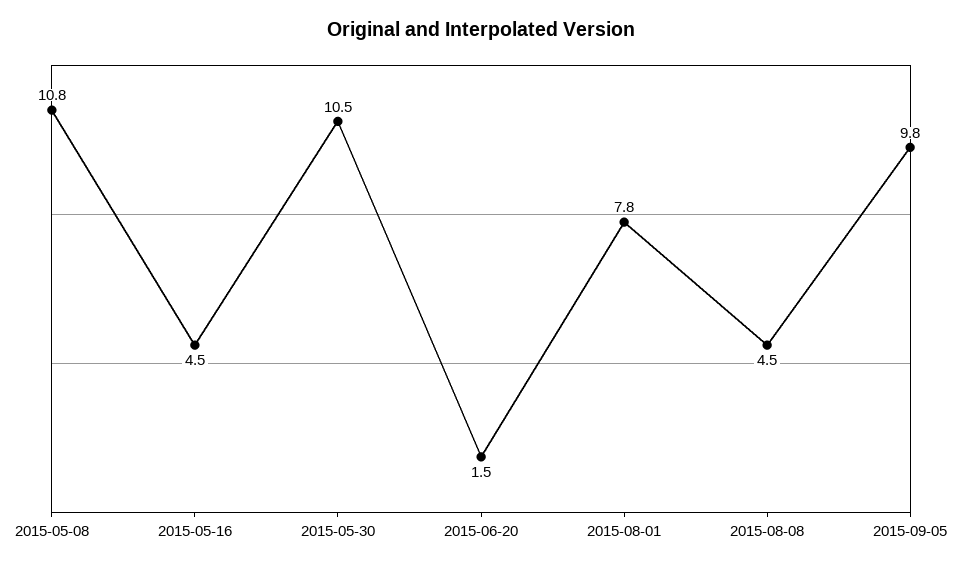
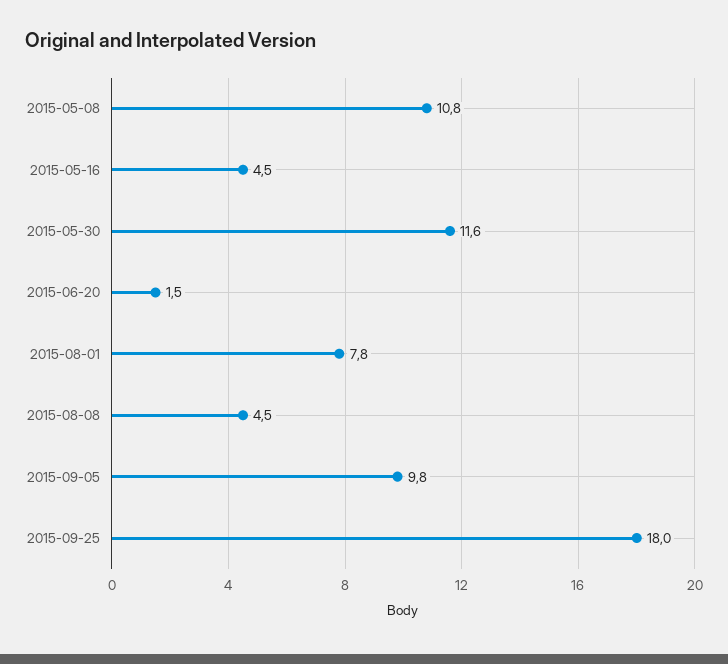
2015-05-30: 10.5 -> 11.6
2015-09-25: none -> 18

